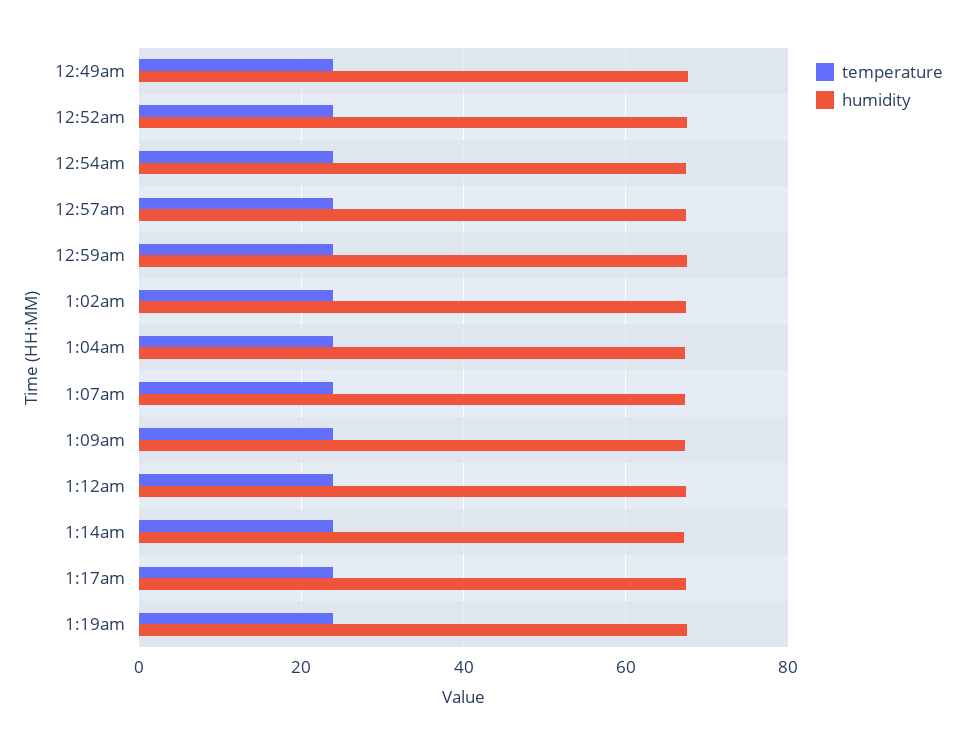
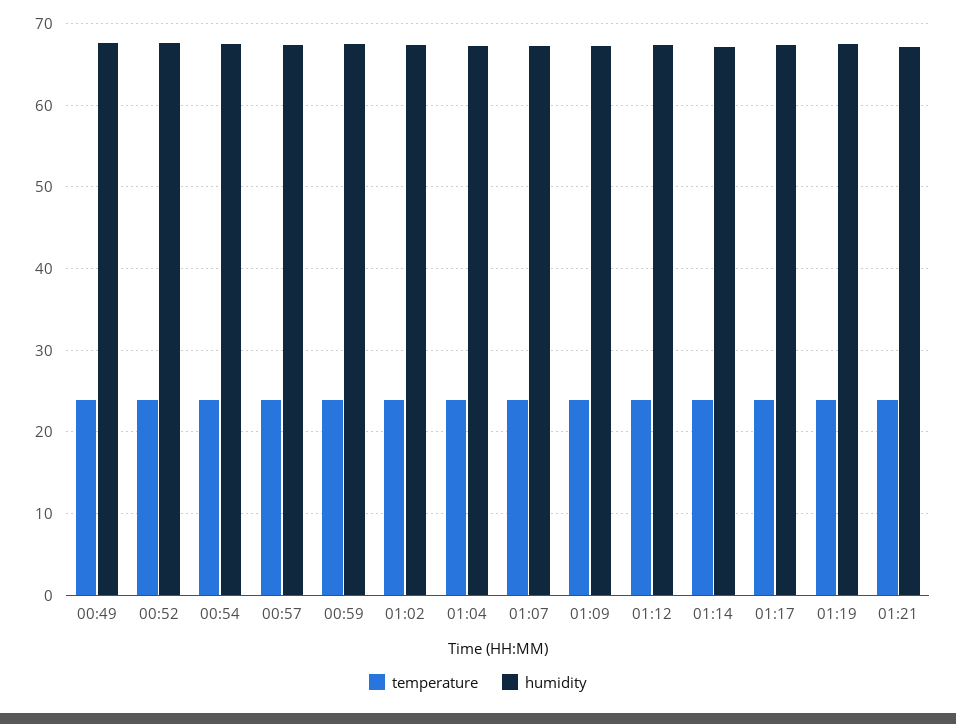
temperature, 01:21: none -> 24
humidity, 01:21: none -> 67

